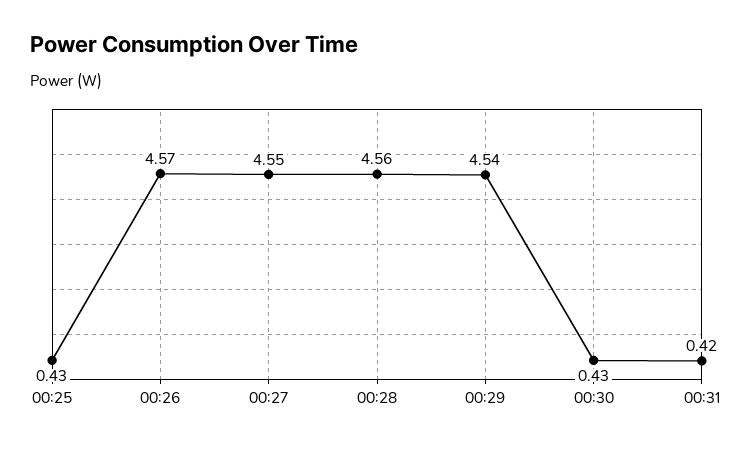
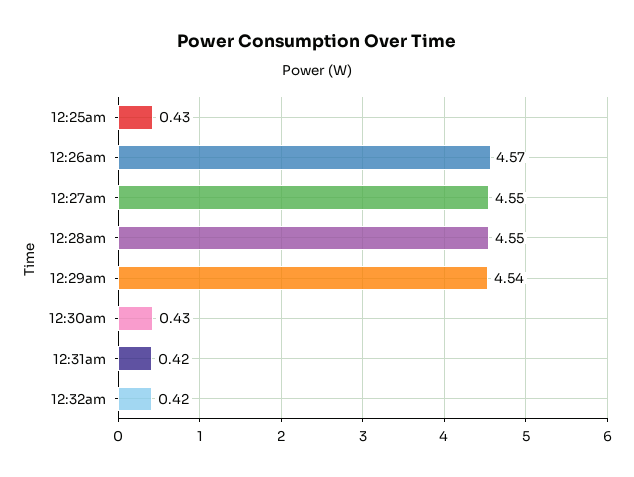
00:28: 4.56 -> 4.55
12:32am: none -> 0.42

